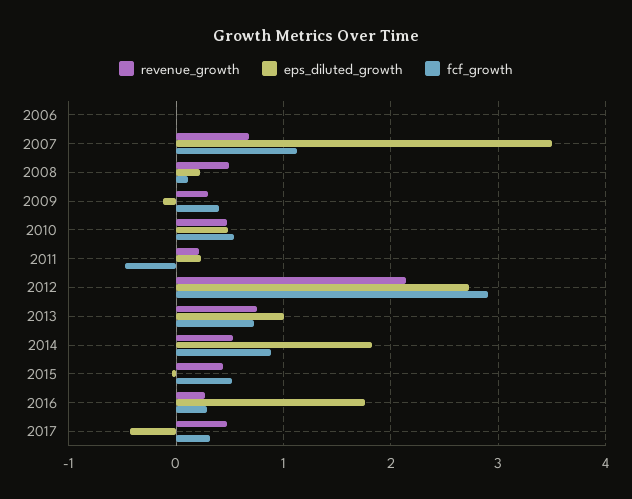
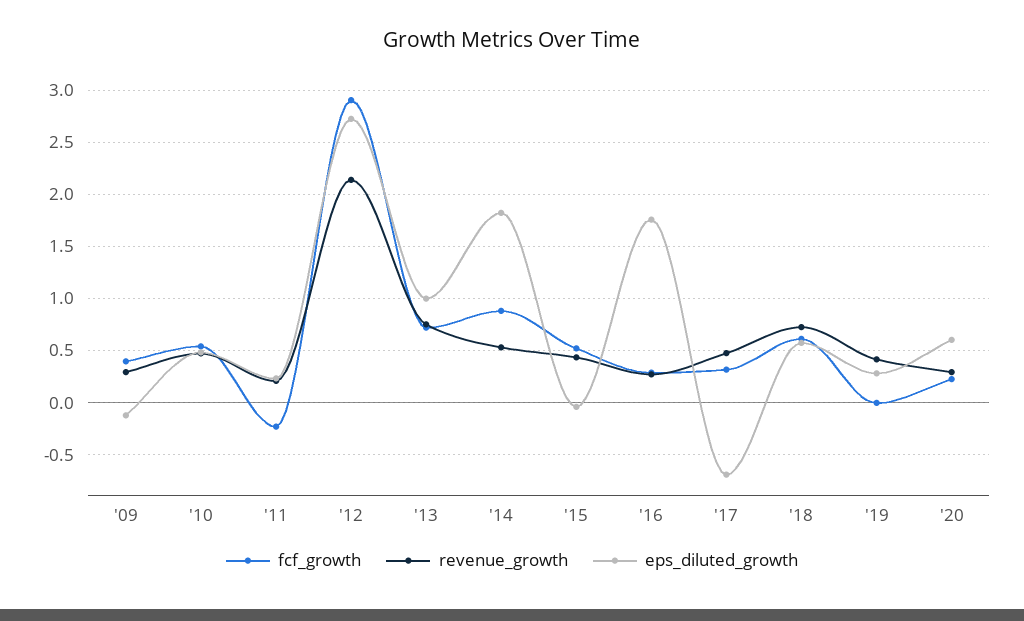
revenue_growth, 2006: 0 -> none
eps_diluted_growth, 2006: 0 -> none
fcf_growth, 2006: 0 -> none
revenue_growth, 2007: 0.7 -> none
eps_diluted_growth, 2007: 3.5 -> none
fcf_growth, 2007: 1.1 -> none
revenue_growth, 2008: 0.5 -> none
eps_diluted_growth, 2008: 0.2 -> none
fcf_growth, 2008: 0.1 -> none
fcf_growth, 2011: -0.5 -> -0.2
eps_diluted_growth, 2017: -0.4 -> -0.7
fcf_growth, '18: none -> 0.6
revenue_growth, '18: none -> 0.7
eps_diluted_growth, '18: none -> 0.6
fcf_growth, '19: none -> 0
revenue_growth, '19: none -> 0.4
eps_diluted_growth, '19: none -> 0.3
fcf_growth, '20: none -> 0.2
revenue_growth, '20: none -> 0.3
eps_diluted_growth, '20: none -> 0.6

